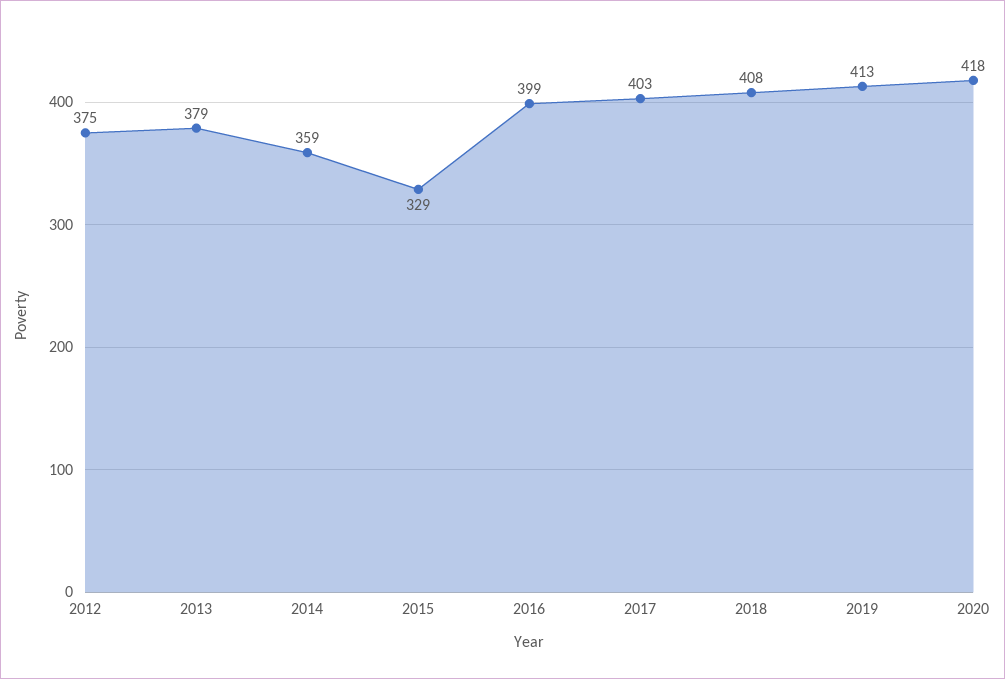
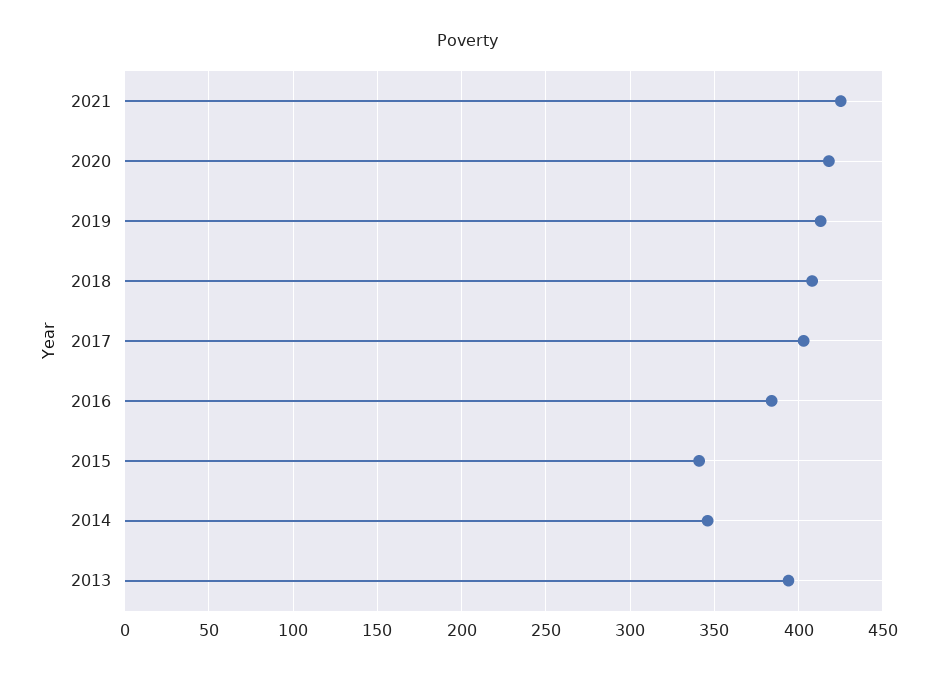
2012: 375 -> none
2013: 379 -> 395
2014: 359 -> 345
2015: 329 -> 340
2016: 399 -> 385
2021: none -> 425

